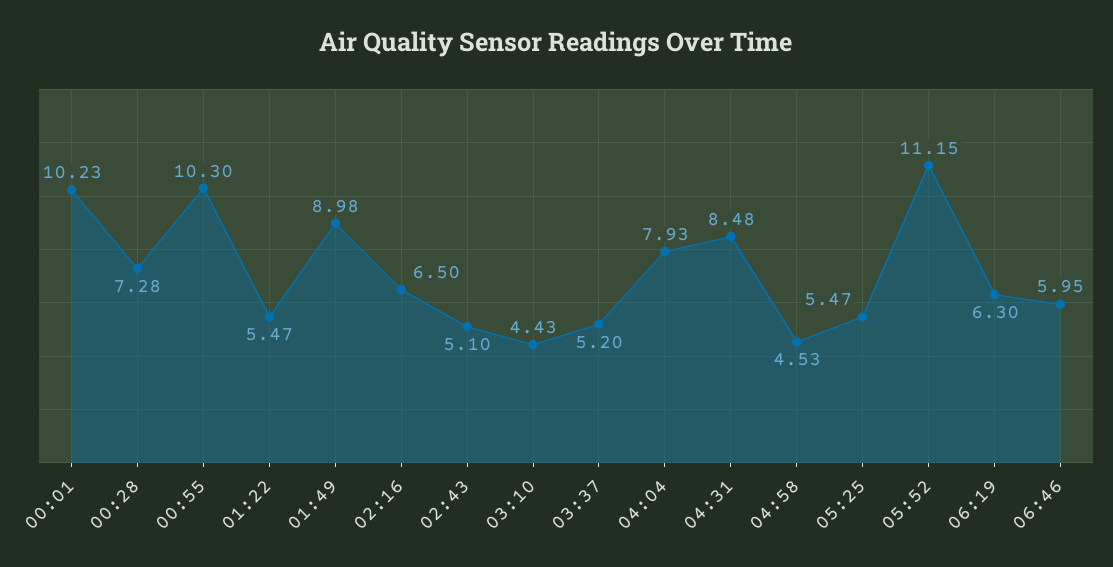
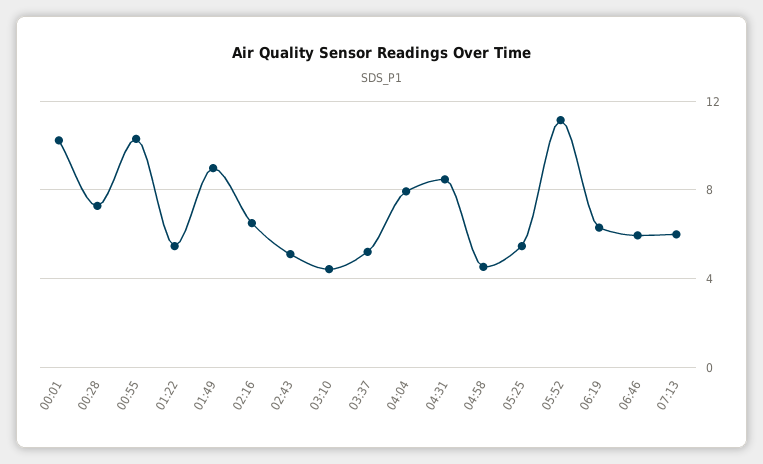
07:13: none -> 6

